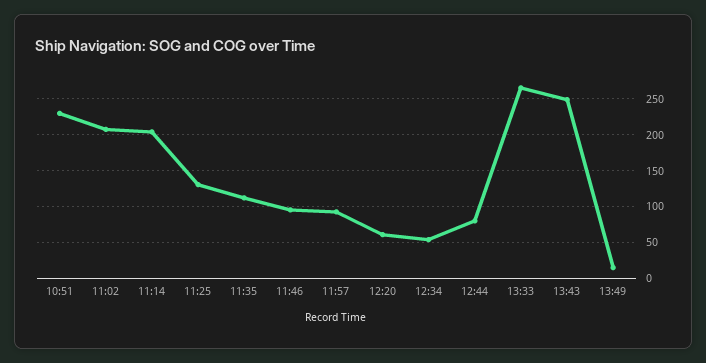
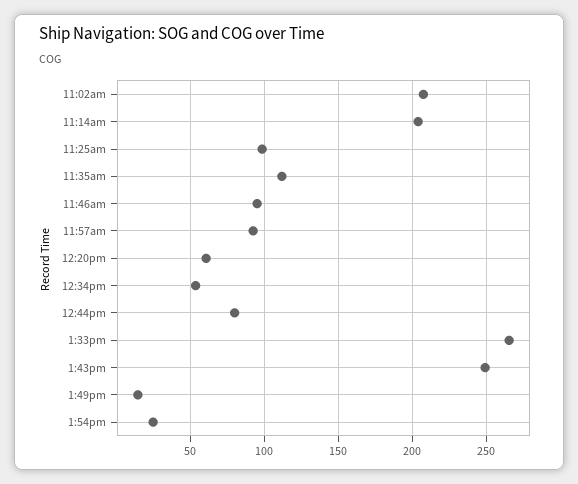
10:51: 230 -> none
11:25: 130 -> 100
1:54pm: none -> 25

